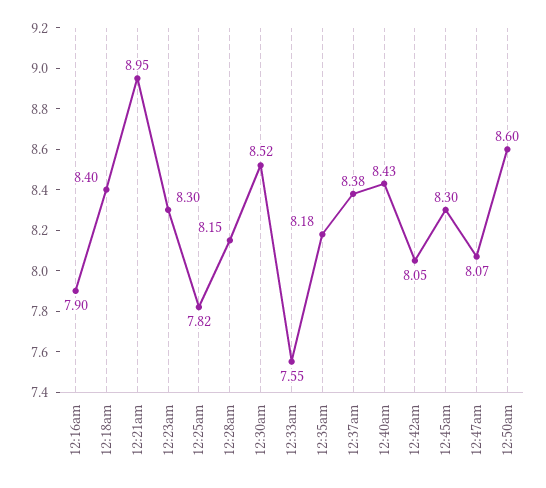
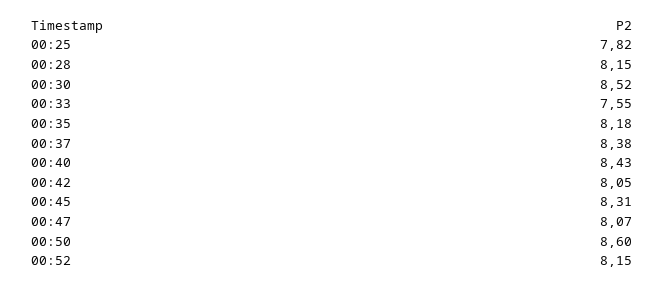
12:16am: 7.9 -> none
12:18am: 8.4 -> none
12:21am: 8.95 -> none
12:23am: 8.3 -> none
12:45am: 8.3 -> 8.31
00:52: none -> 8.15

